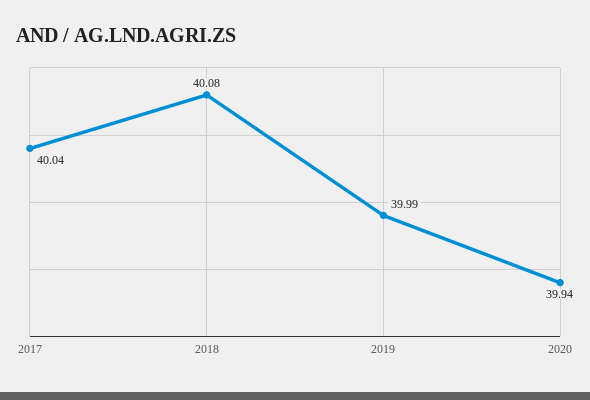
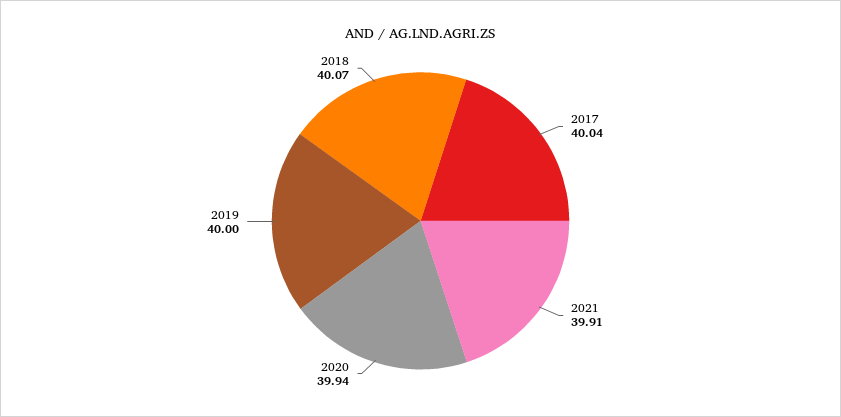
2018: 40.08 -> 40.07
2019: 39.99 -> 40
2021: none -> 39.91

